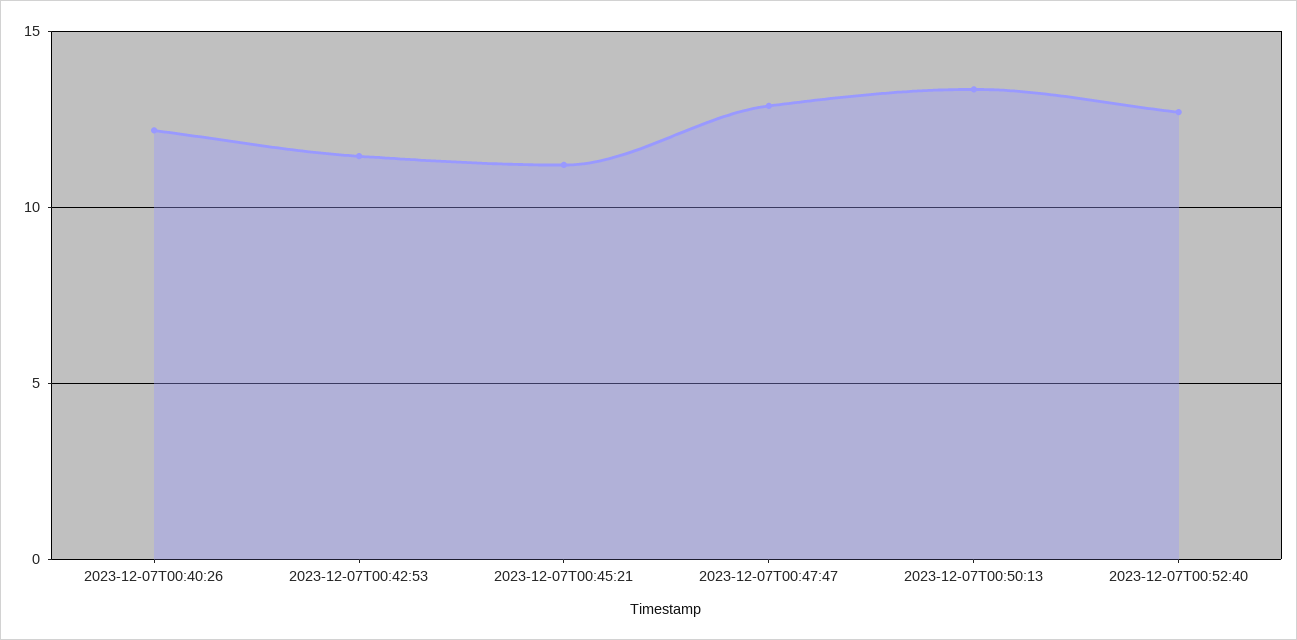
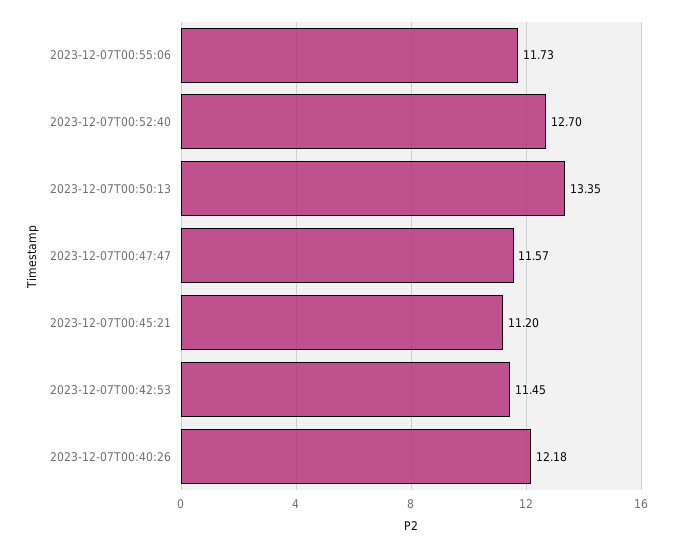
2023-12-07T00:47:47: 13 -> 11.57
2023-12-07T00:55:06: none -> 11.73

